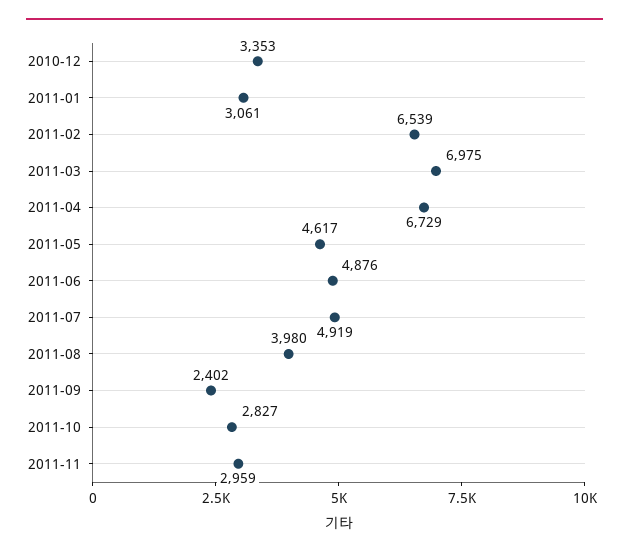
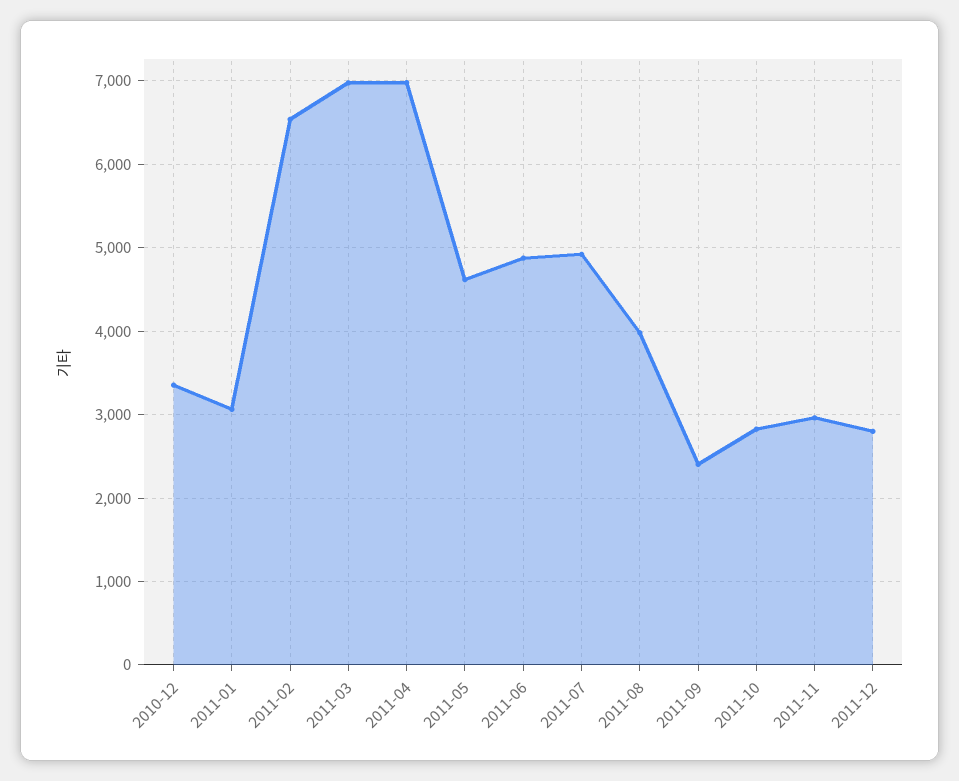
2011-04: 6729 -> 7000
2011-12: none -> 2800

